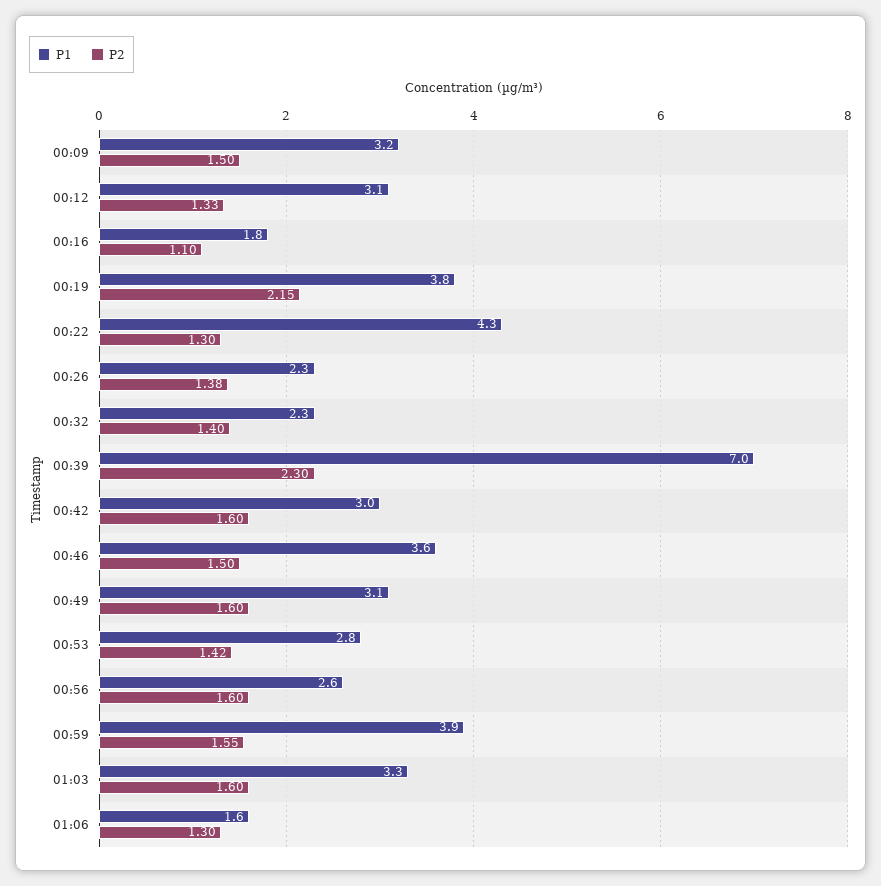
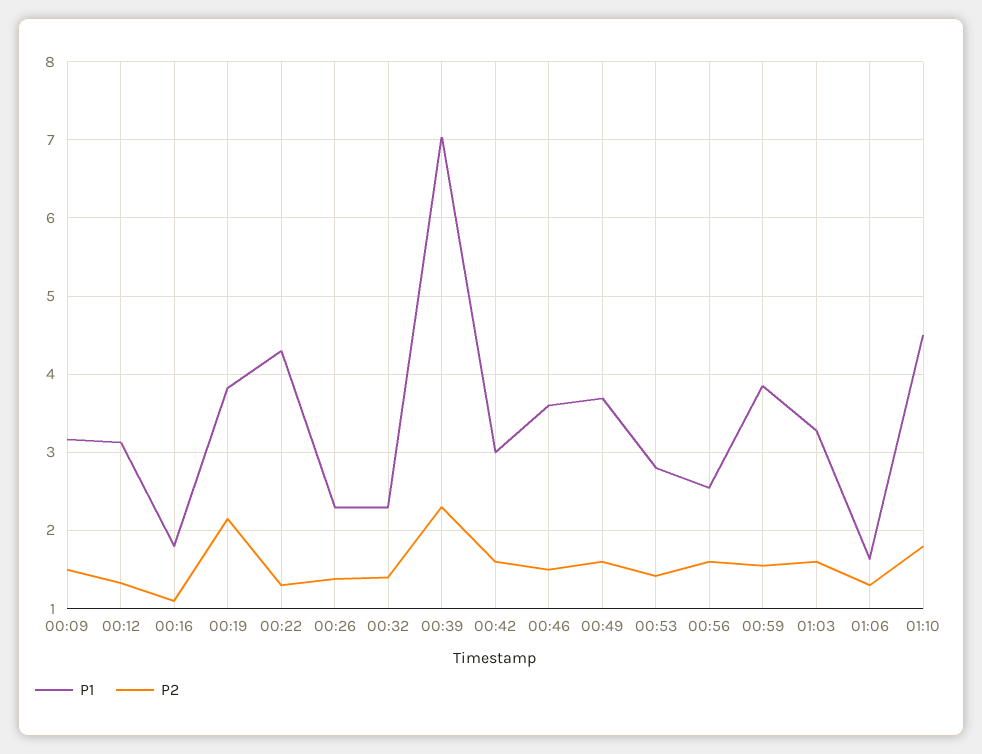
P1, 00:49: 3.1 -> 3.7
P1, 01:10: none -> 4.5
P2, 01:10: none -> 1.8

